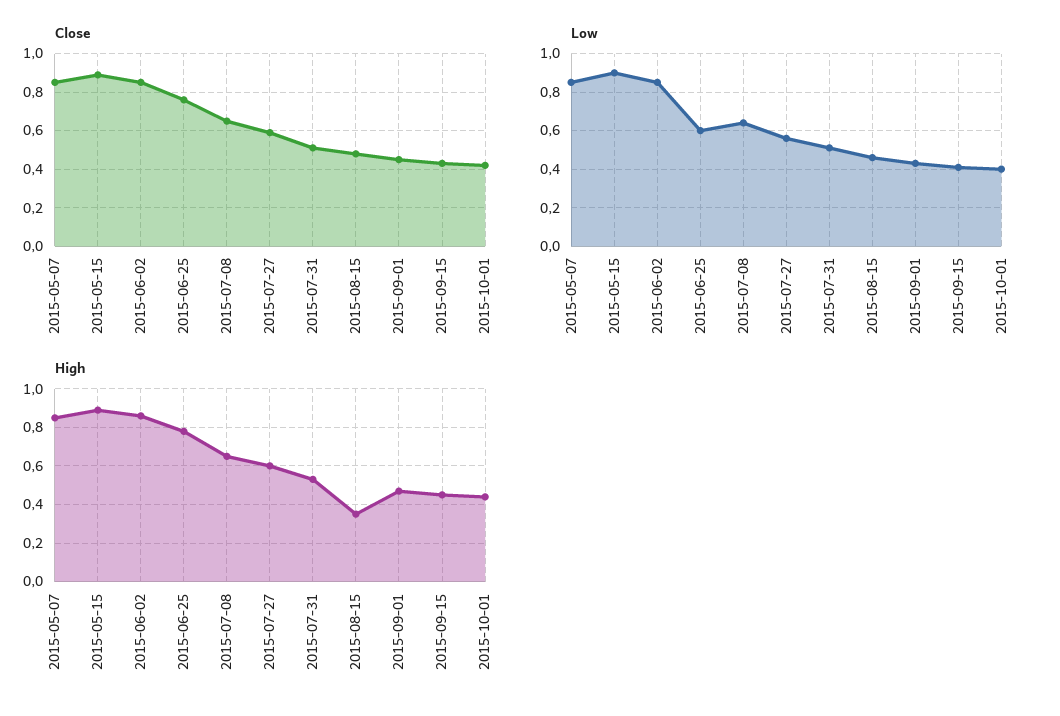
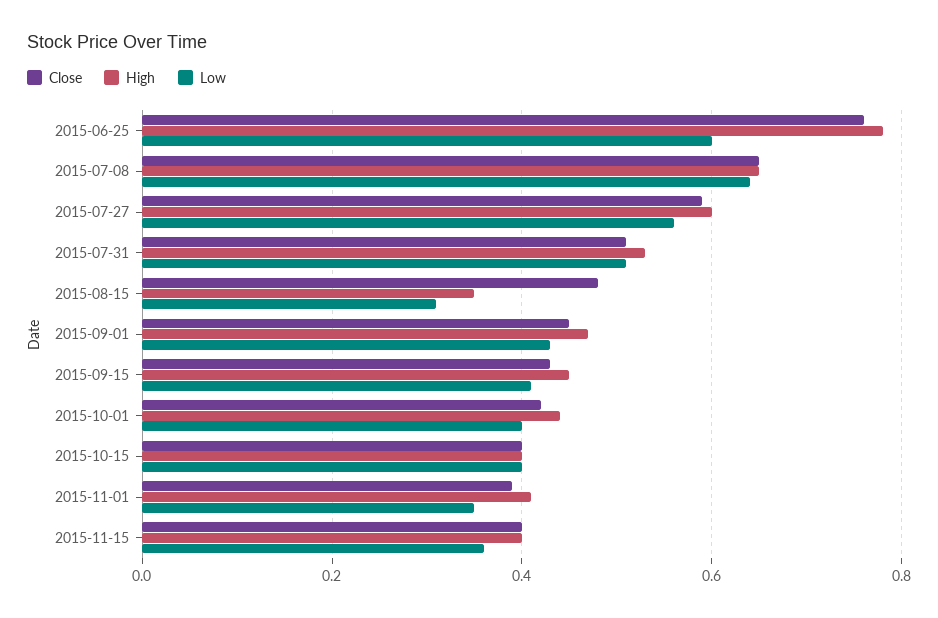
Close, 2015-05-07: 0.85 -> none
Close, 2015-05-15: 0.9 -> none
Close, 2015-06-02: 0.85 -> none
Low, 2015-05-07: 0.85 -> none
Low, 2015-05-15: 0.9 -> none
Low, 2015-06-02: 0.85 -> none
Low, 2015-08-15: 0.45 -> 0.3
High, 2015-05-07: 0.85 -> none
High, 2015-05-15: 0.9 -> none
High, 2015-06-02: 0.85 -> none
Close, 2015-10-15: none -> 0.4
High, 2015-10-15: none -> 0.4
Low, 2015-10-15: none -> 0.4
Close, 2015-11-01: none -> 0.4
High, 2015-11-01: none -> 0.4
Low, 2015-11-01: none -> 0.35
Close, 2015-11-15: none -> 0.4
High, 2015-11-15: none -> 0.4
Low, 2015-11-15: none -> 0.35

